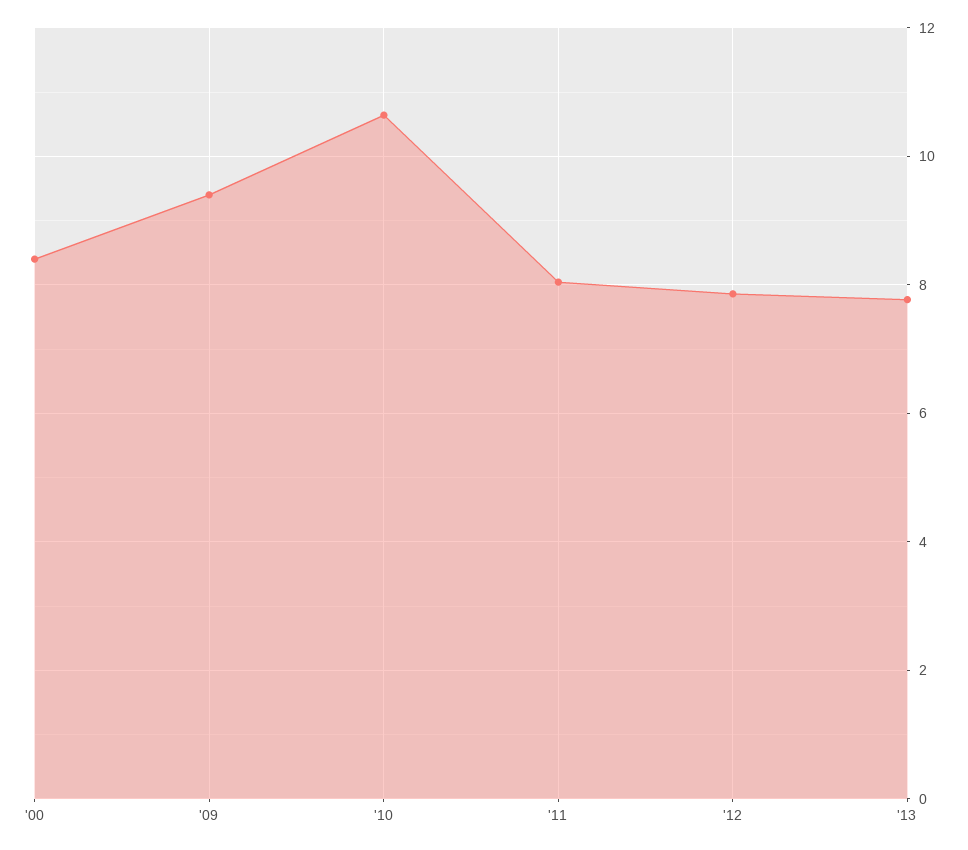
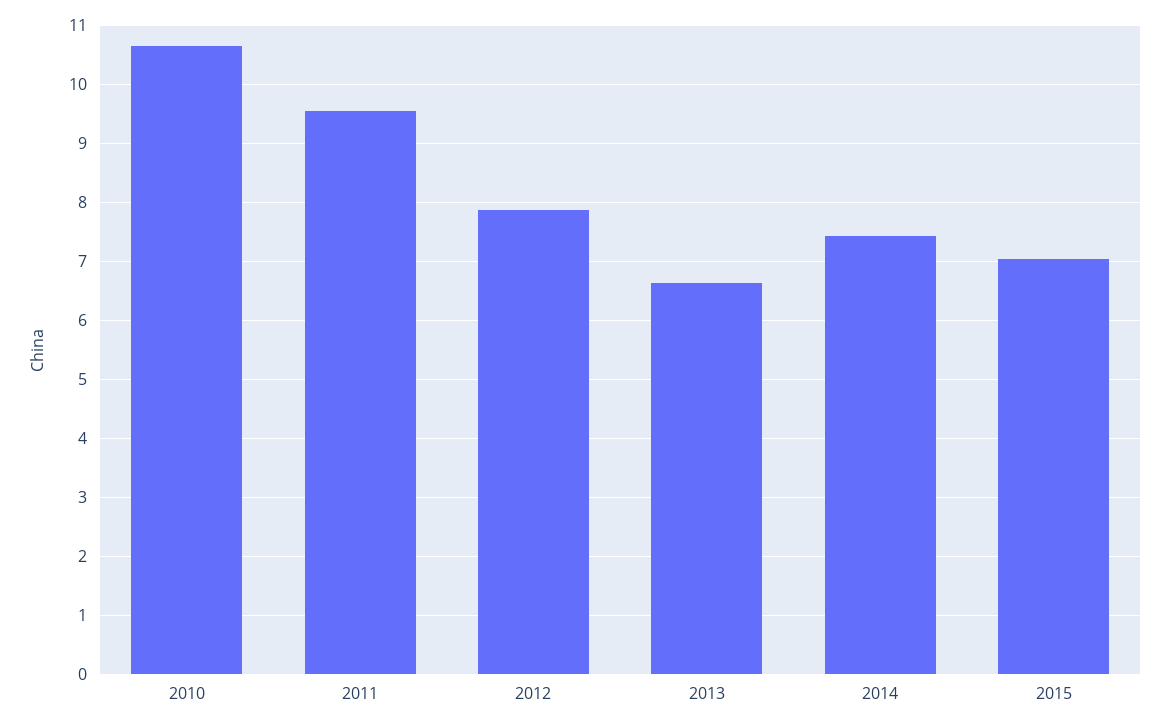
'00: 8.4 -> none
'09: 9.4 -> none
'11: 8 -> 9.6
'13: 7.8 -> 6.6
2014: none -> 7.4
2015: none -> 7

